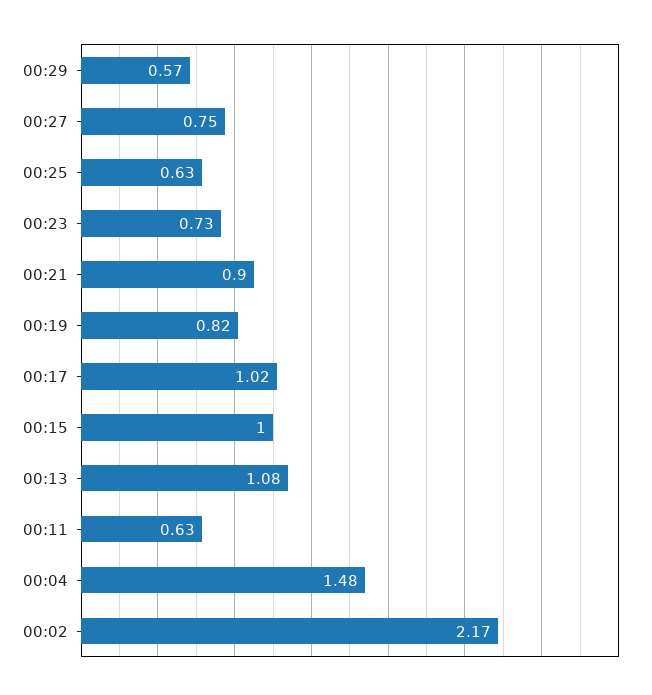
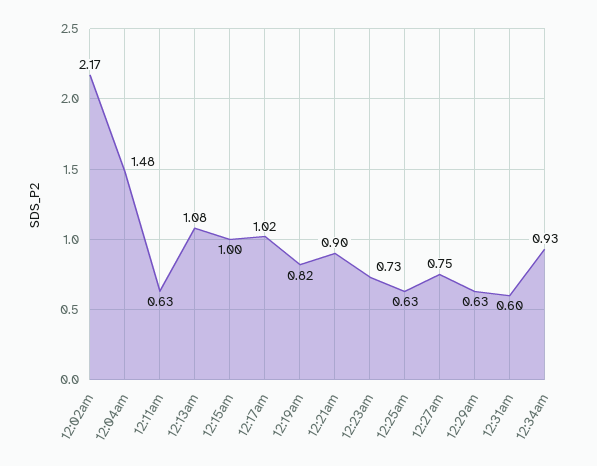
00:29: 0.57 -> 0.63
12:31am: none -> 0.6
12:34am: none -> 0.93

